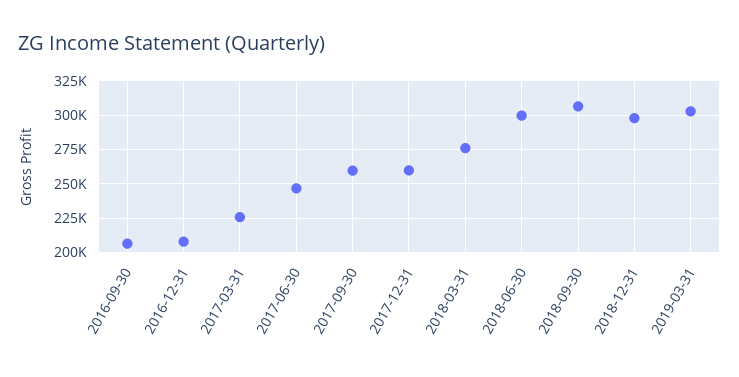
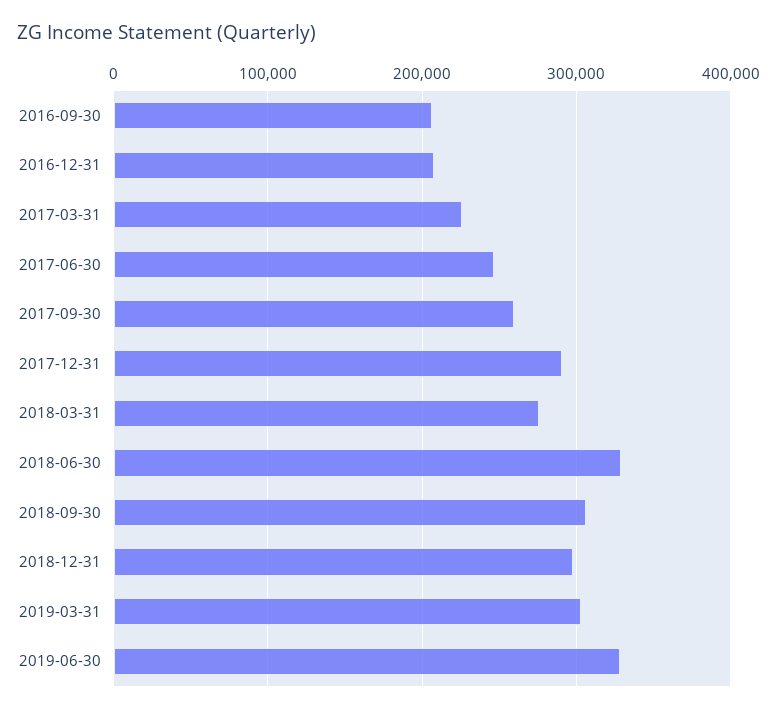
2017-12-31: 260000 -> 290000
2018-06-30: 300000 -> 330000
2019-06-30: none -> 330000

